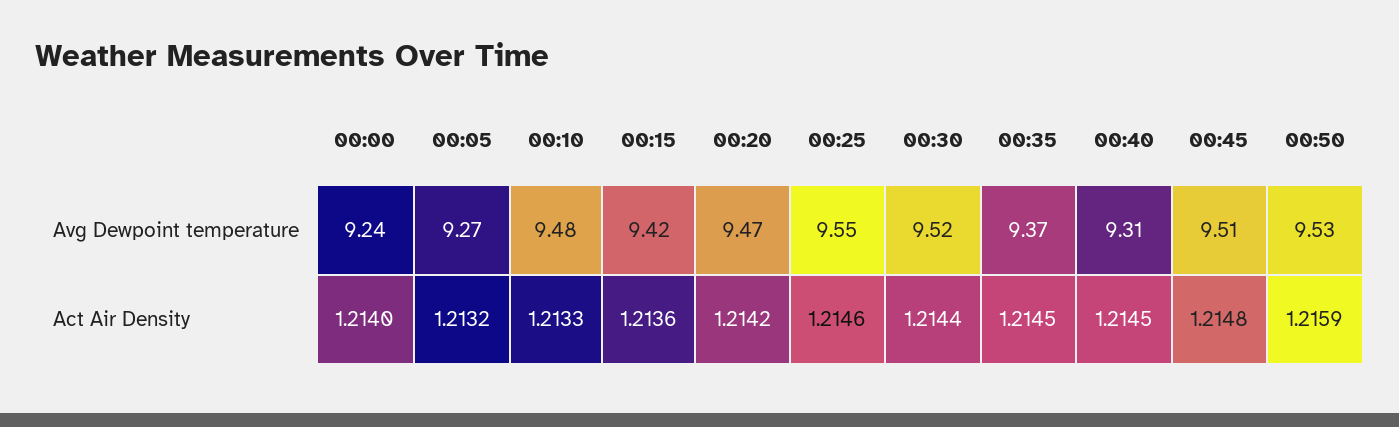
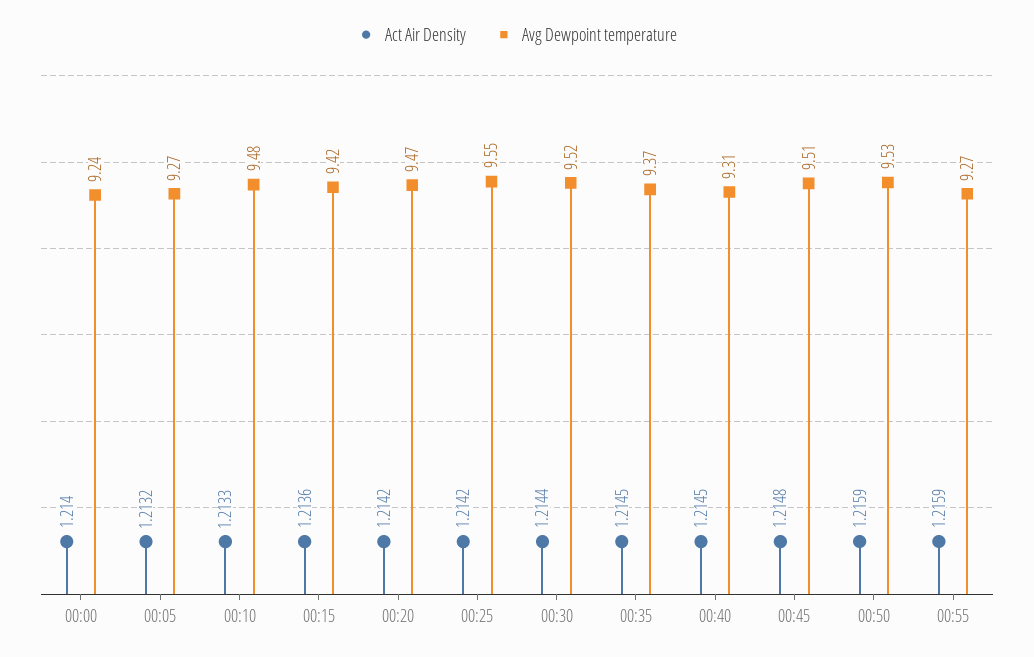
Act Air Density, 00:25: 1.2146 -> 1.2142
Act Air Density, 00:55: none -> 1.2159
Avg Dewpoint temperature, 00:55: none -> 9.27

